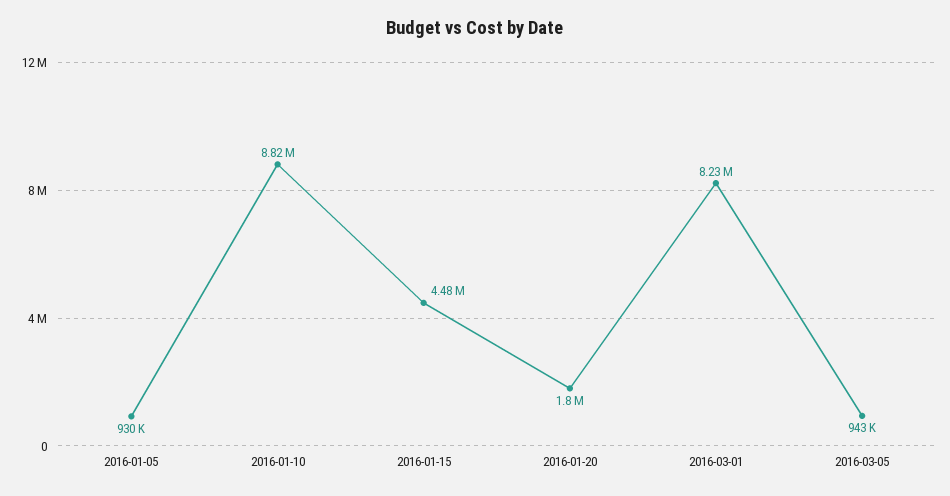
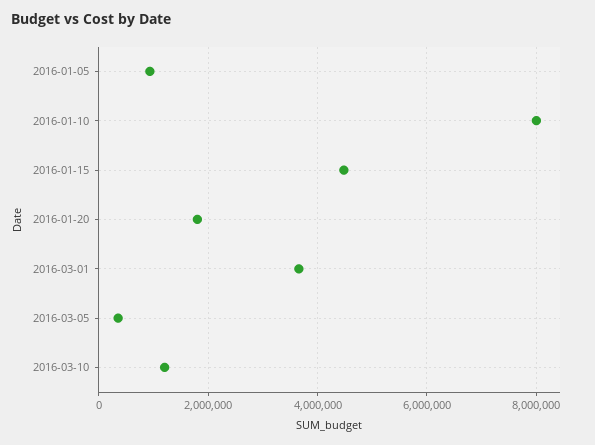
2016-01-10: 8820000 -> 8000000
2016-03-01: 8230000 -> 3600000
2016-03-05: 943000 -> 400000
2016-03-10: none -> 1200000

